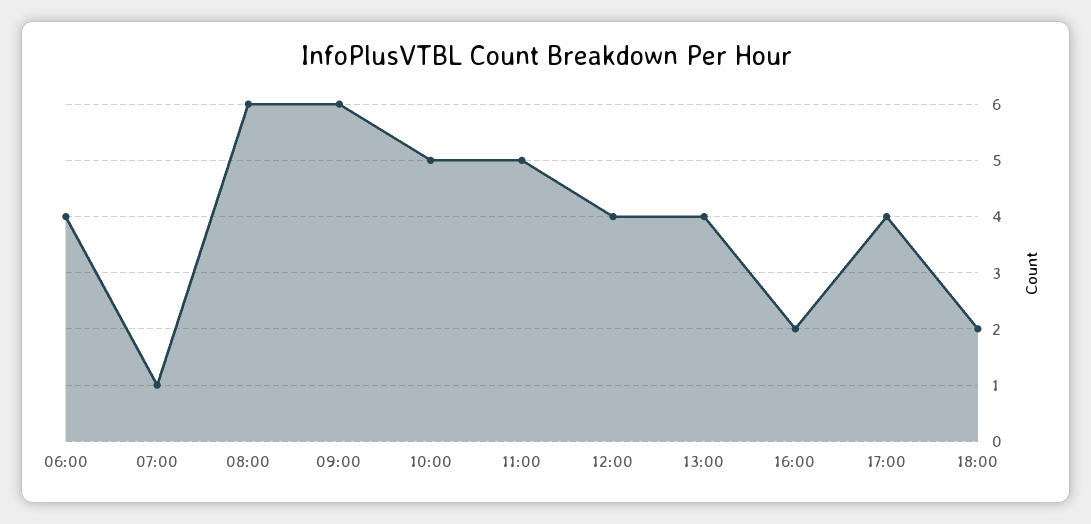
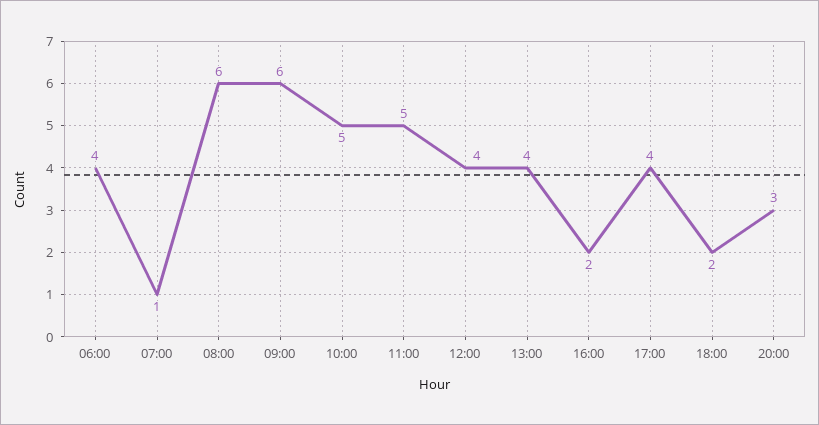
20:00: none -> 3

